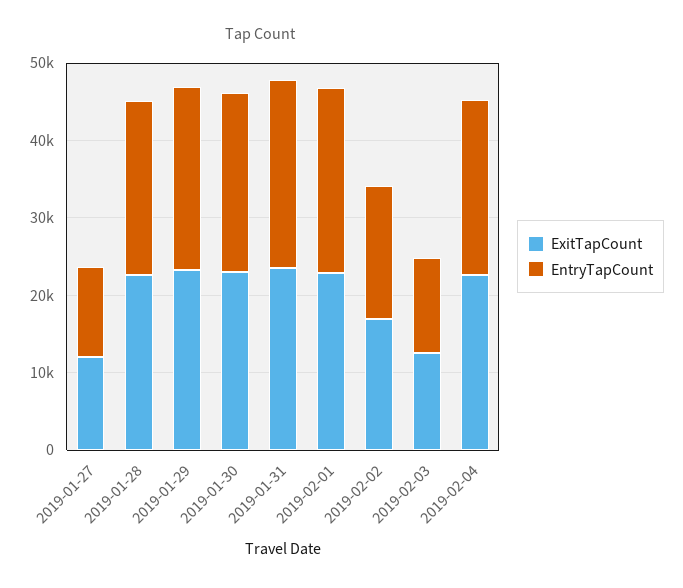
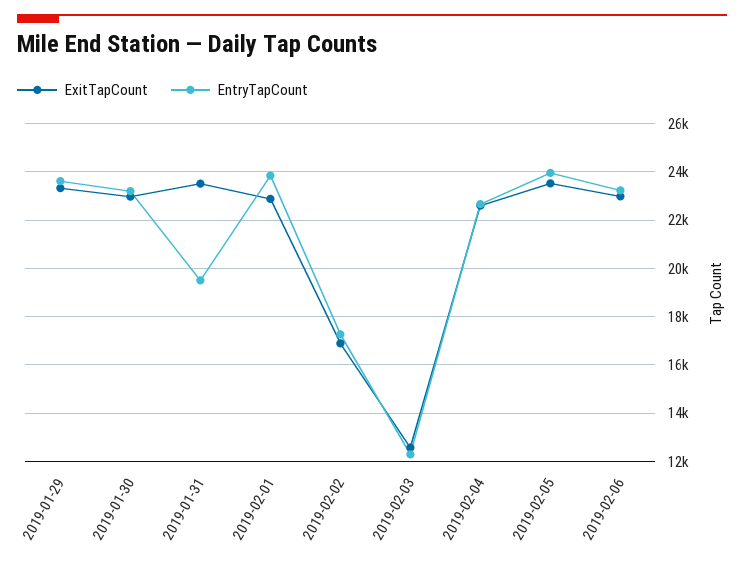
ExitTapCount, 2019-01-27: 12000 -> none
EntryTapCount, 2019-01-27: 12000 -> none
ExitTapCount, 2019-01-28: 22000 -> none
EntryTapCount, 2019-01-28: 22000 -> none
EntryTapCount, 2019-01-31: 24000 -> 19500
ExitTapCount, 2019-02-05: none -> 23500
EntryTapCount, 2019-02-05: none -> 24000
ExitTapCount, 2019-02-06: none -> 23000
EntryTapCount, 2019-02-06: none -> 23250

